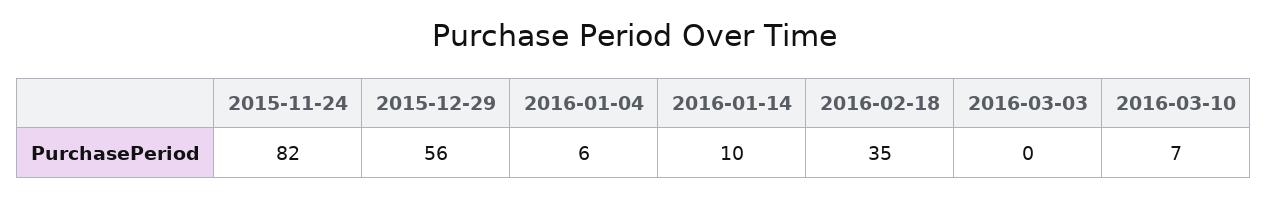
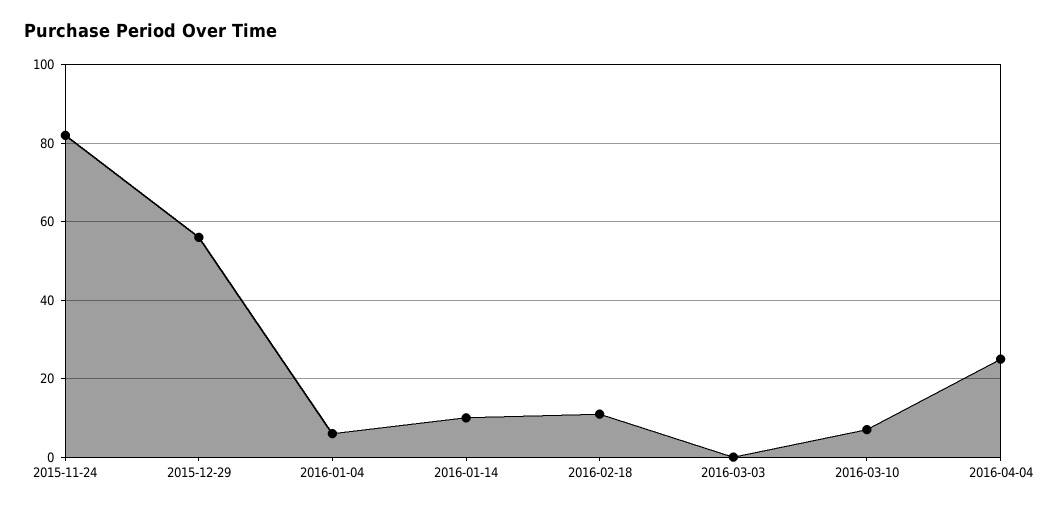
2016-02-18: 35 -> 10
2016-04-04: none -> 25

